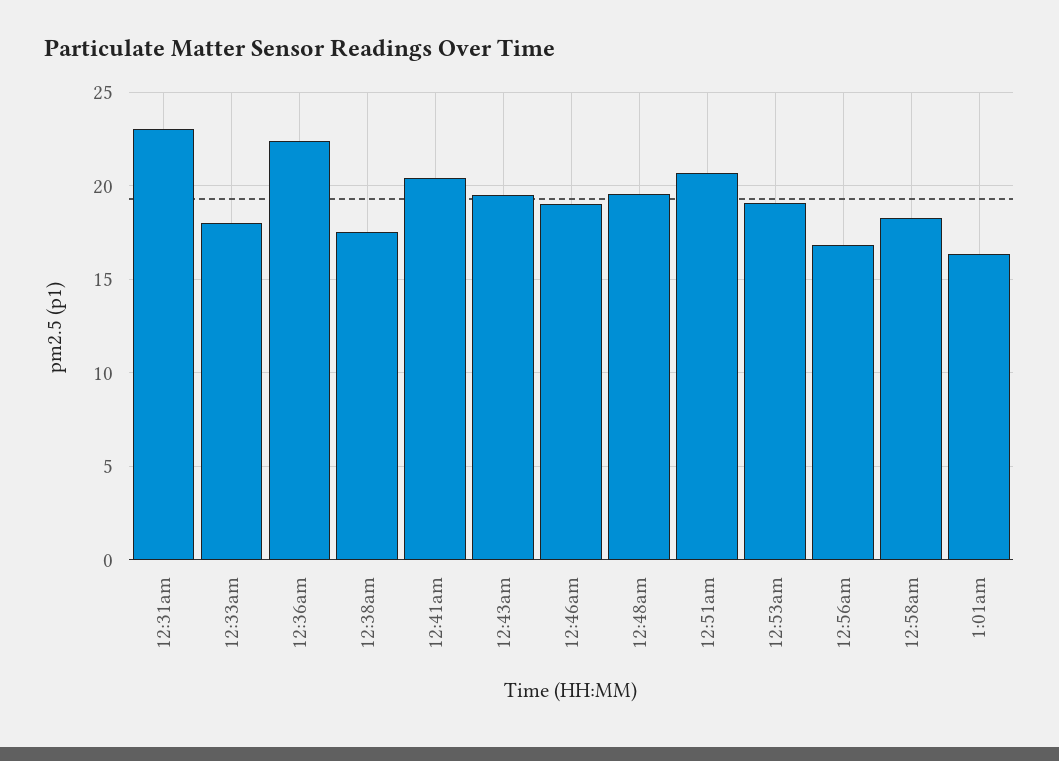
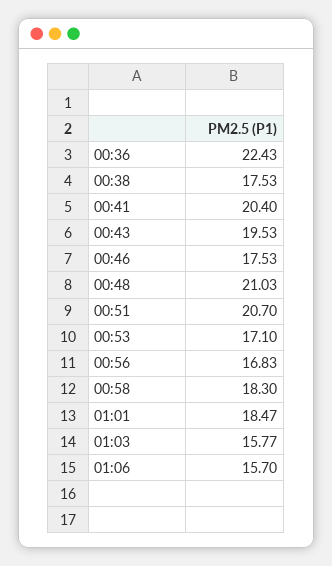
12:31am: 23 -> none
12:33am: 18 -> none
12:46am: 19 -> 17.53
12:48am: 19.5 -> 21.03
12:53am: 19 -> 17.1
1:01am: 16.5 -> 18.47
01:03: none -> 15.77
01:06: none -> 15.7

